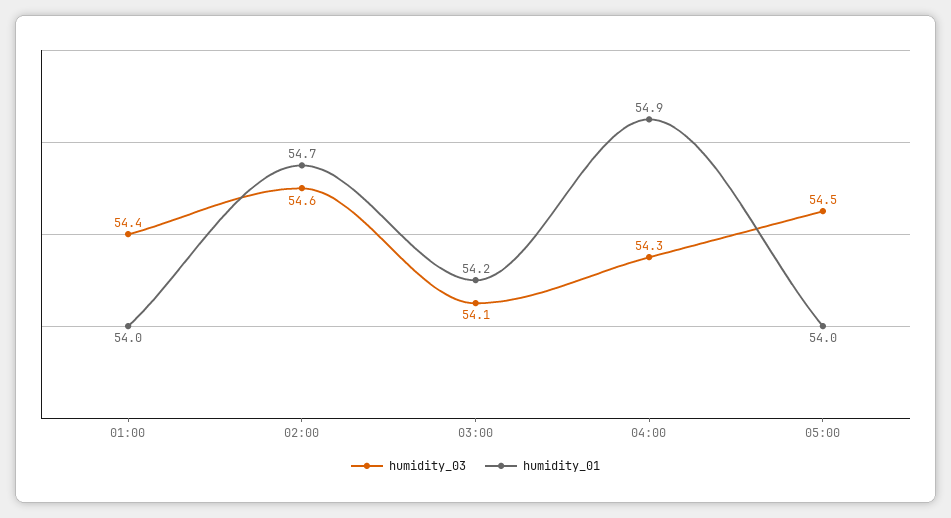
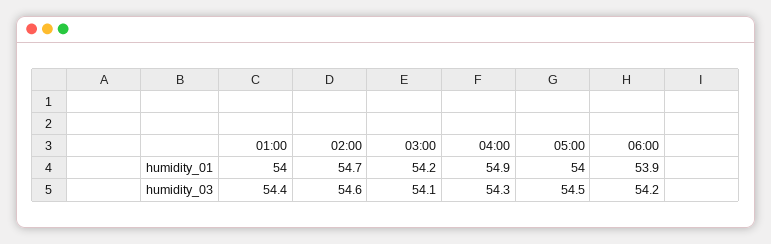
humidity_01, 06:00: none -> 53.9
humidity_03, 06:00: none -> 54.2

